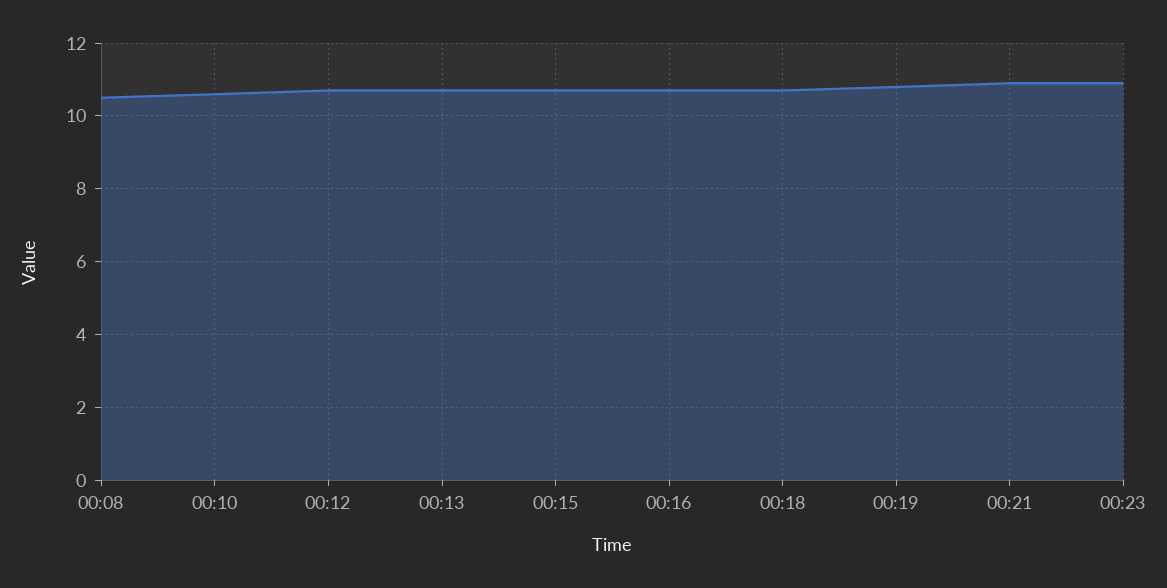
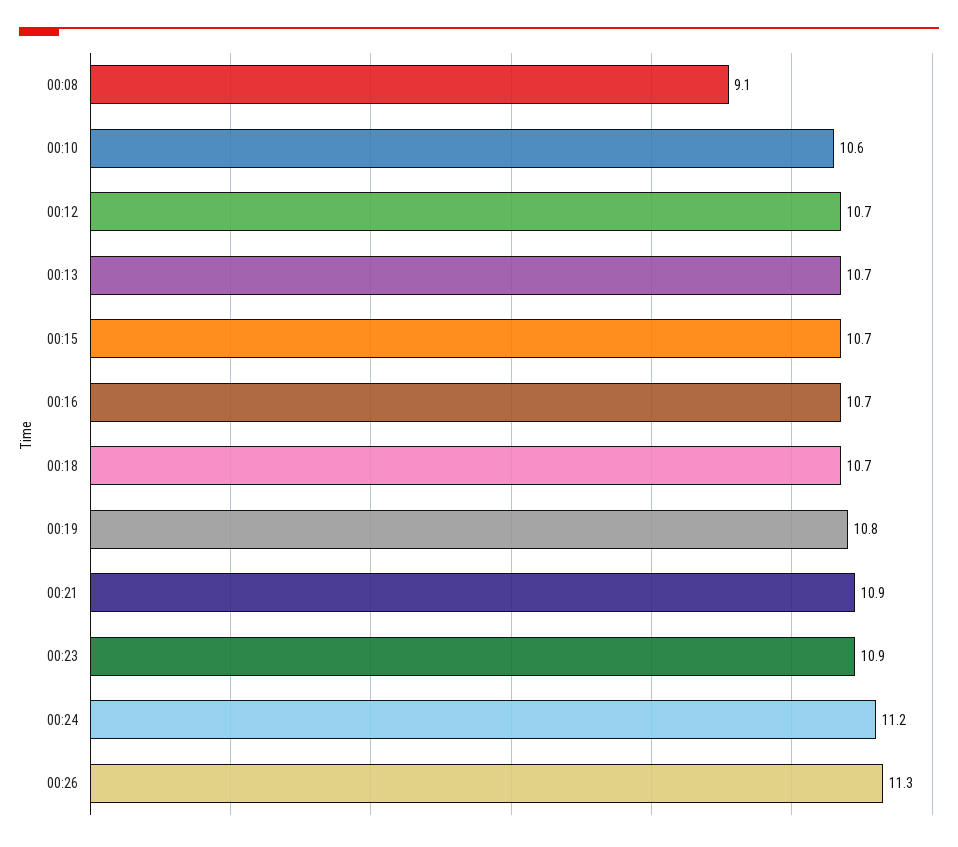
00:08: 10.5 -> 9.1
00:24: none -> 11.2
00:26: none -> 11.3

